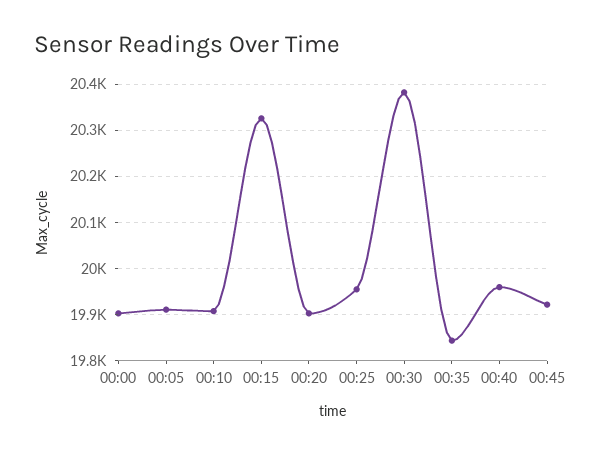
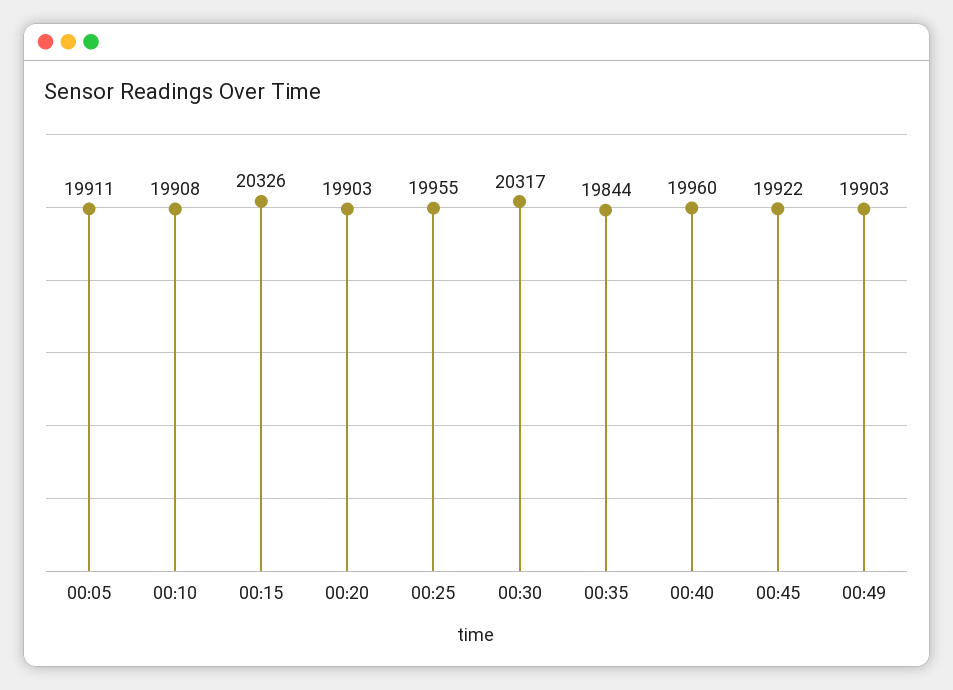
00:00: 19900 -> none
00:30: 20380 -> 20317
00:49: none -> 19903

